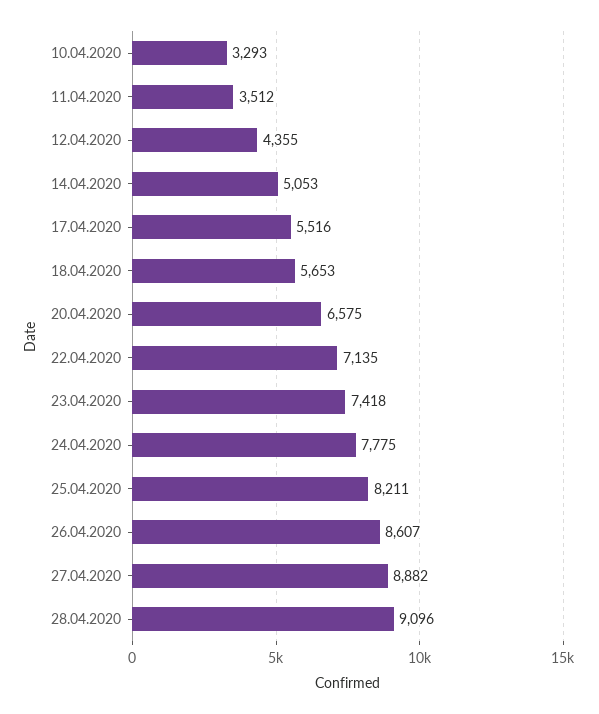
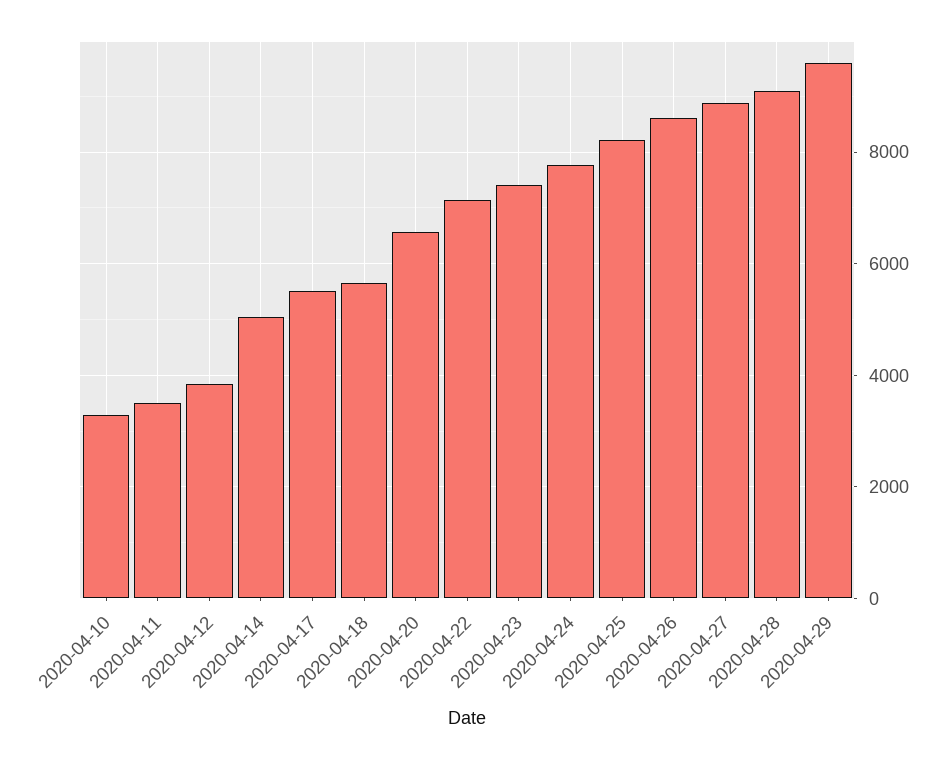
12.04.2020: 4355 -> 3800
2020-04-29: none -> 9600

